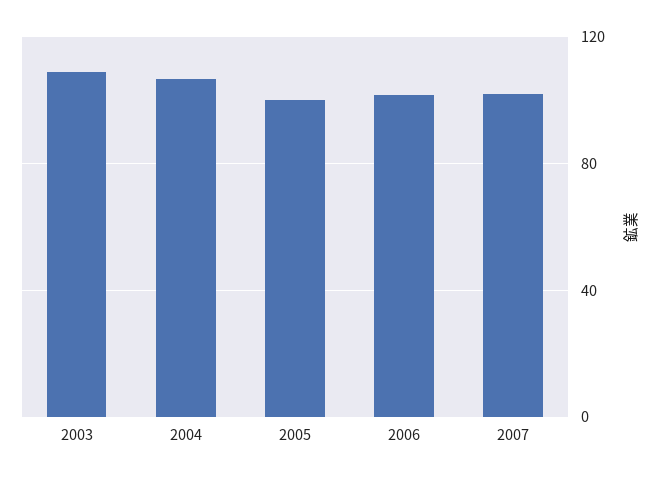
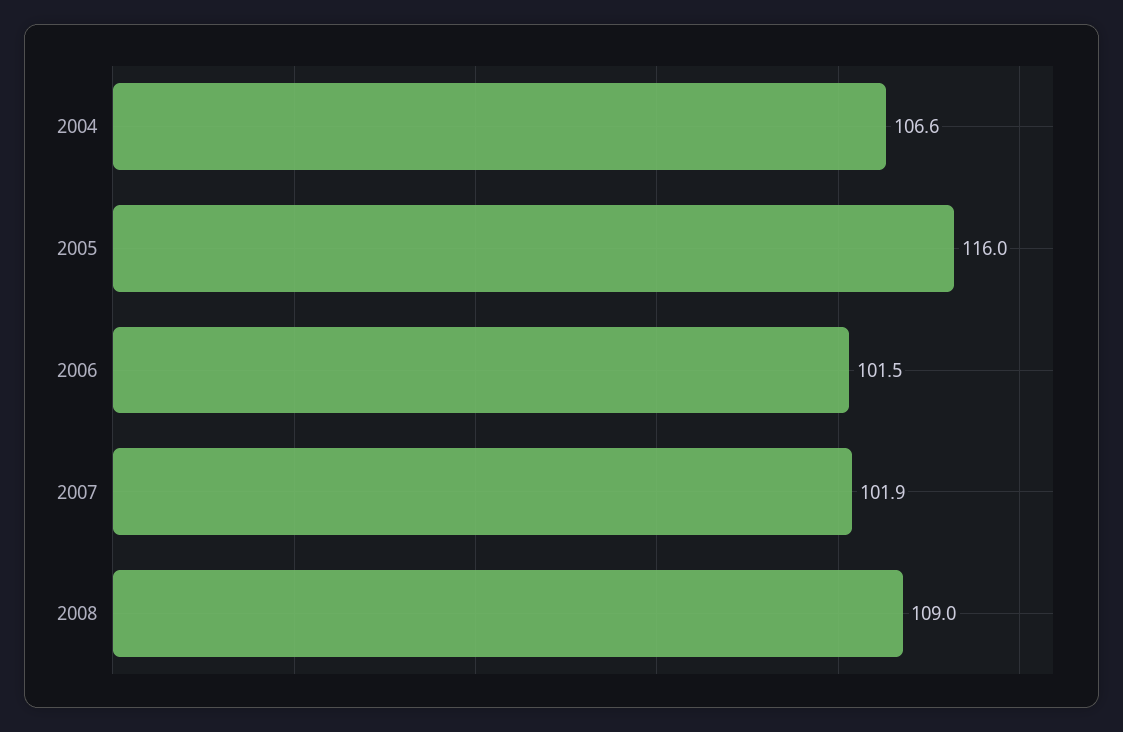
2003: 110 -> none
2005: 100 -> 116
2008: none -> 109

